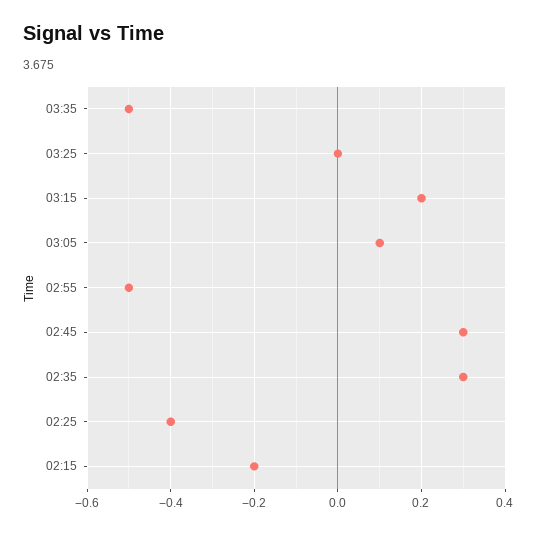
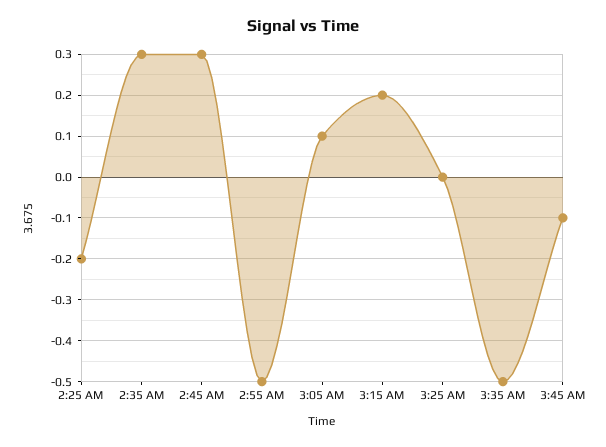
02:25: -0.4 -> -0.2
02:15: -0.2 -> none
3:45 AM: none -> -0.1

